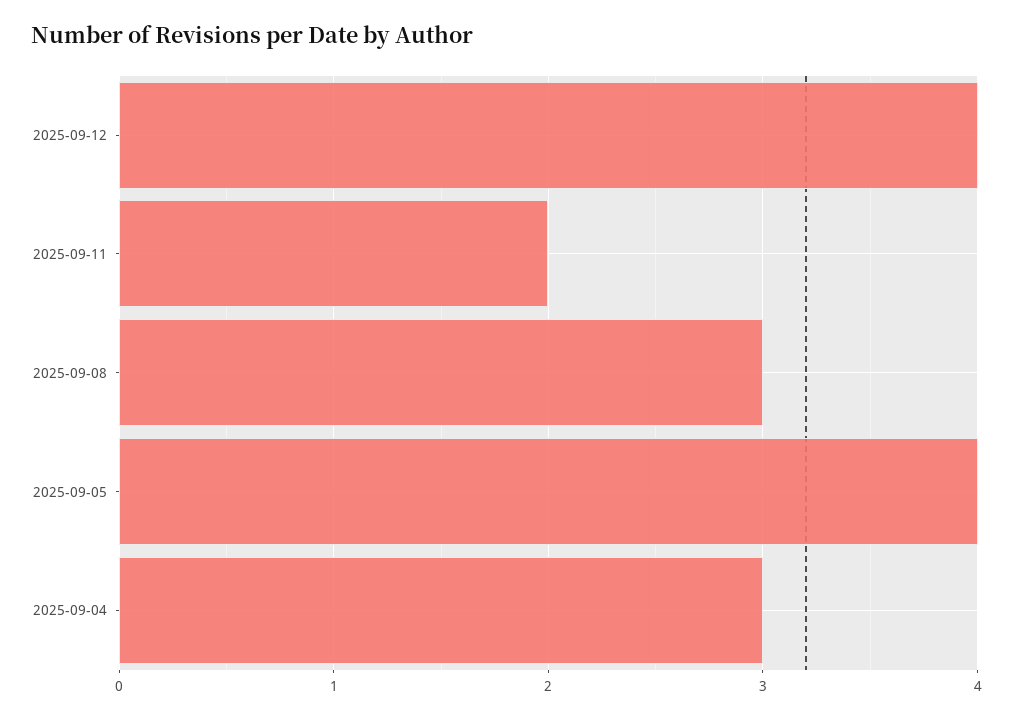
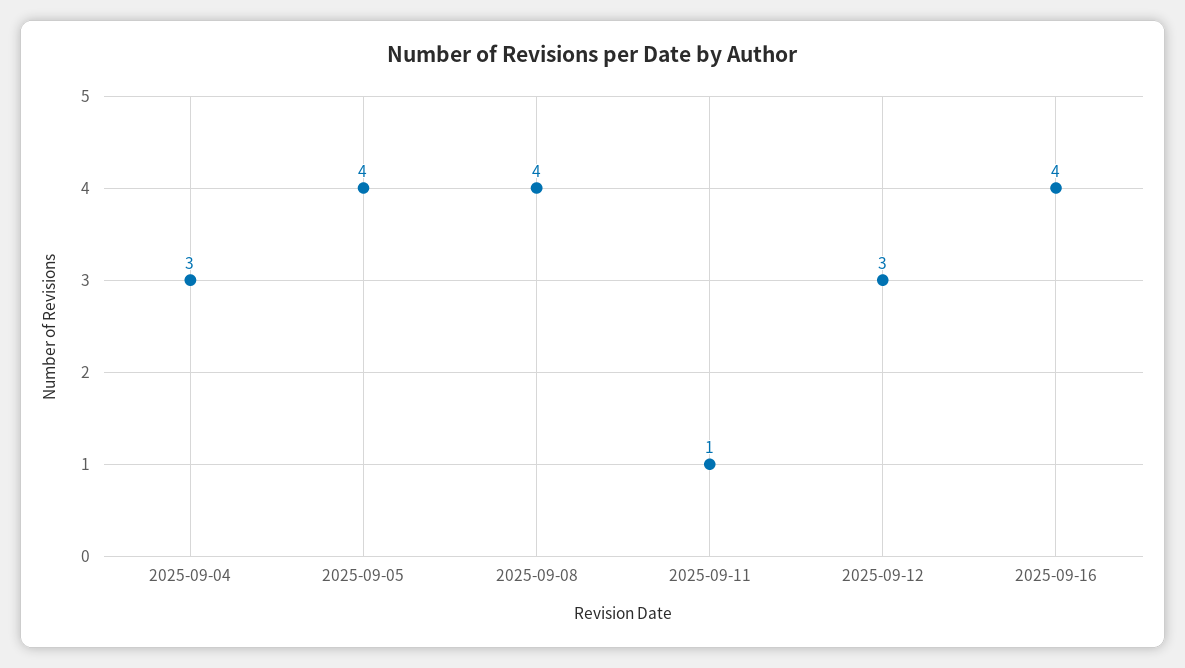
2025-09-12: 4 -> 3
2025-09-11: 2 -> 1
2025-09-08: 3 -> 4
2025-09-16: none -> 4

